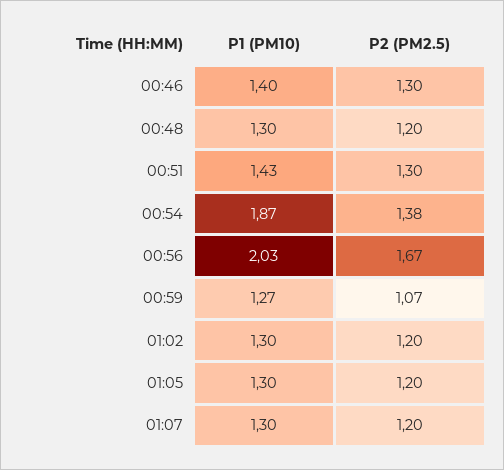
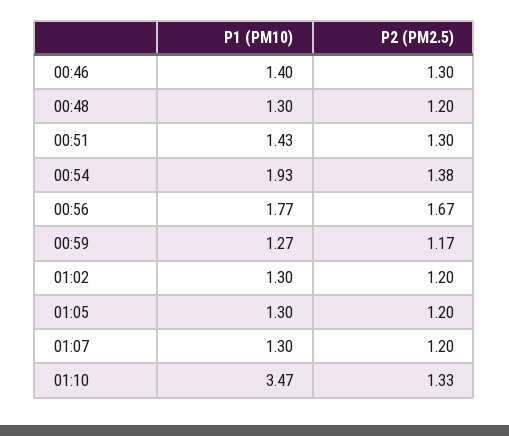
P1 (PM10), 00:54: 1.87 -> 1.93
P1 (PM10), 00:56: 2.03 -> 1.77
P2 (PM2.5), 00:59: 1.07 -> 1.17
P1 (PM10), 01:10: none -> 3.47
P2 (PM2.5), 01:10: none -> 1.33

